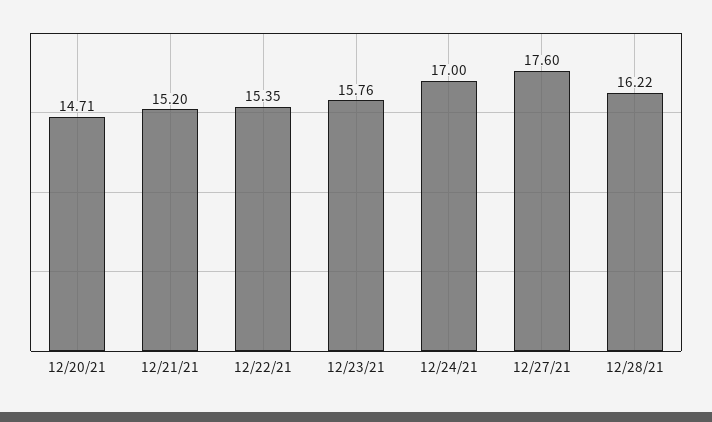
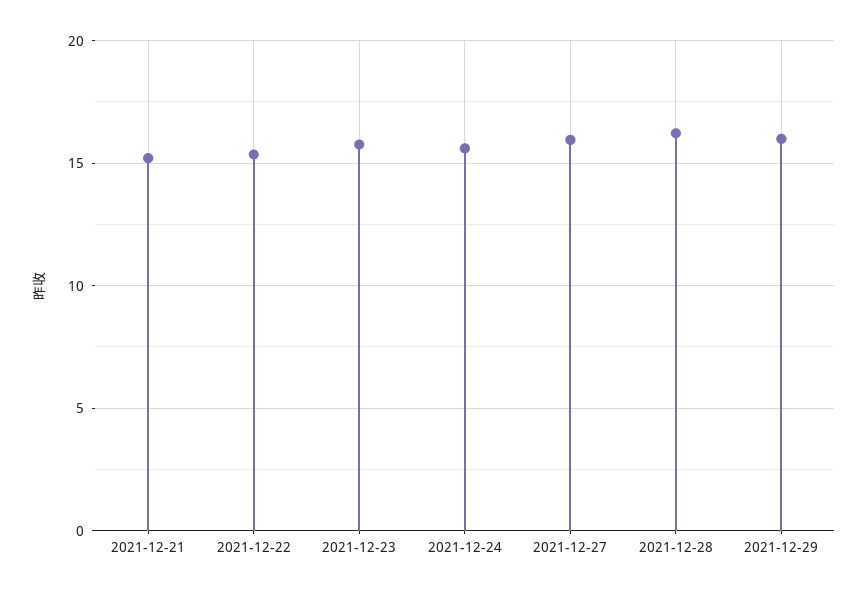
12/20/21: 14.71 -> none
12/24/21: 17 -> 15.5
12/27/21: 17.6 -> 16
2021-12-29: none -> 16

